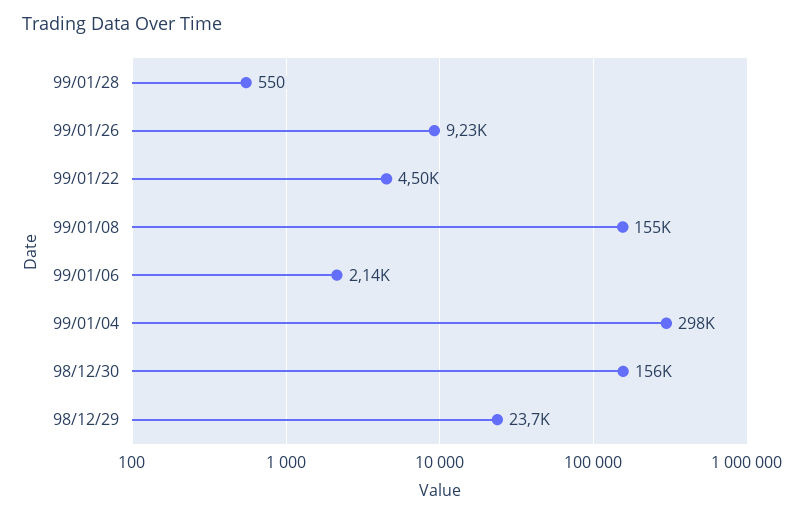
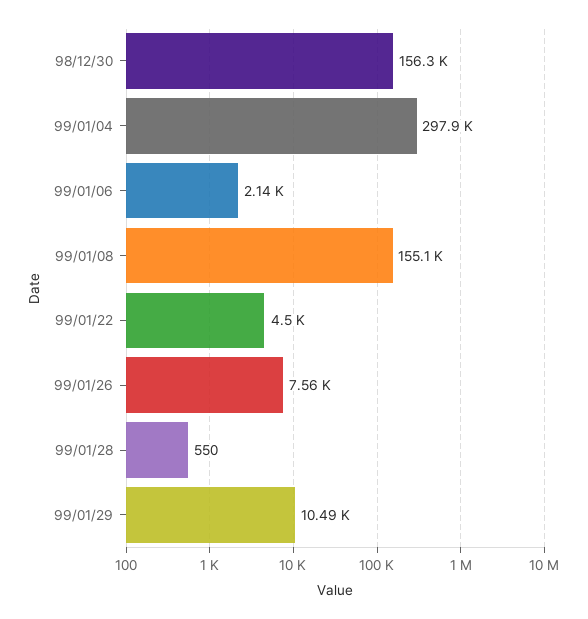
99/01/26: 9230 -> 7560
98/12/29: 23700 -> none
99/01/29: none -> 10490

